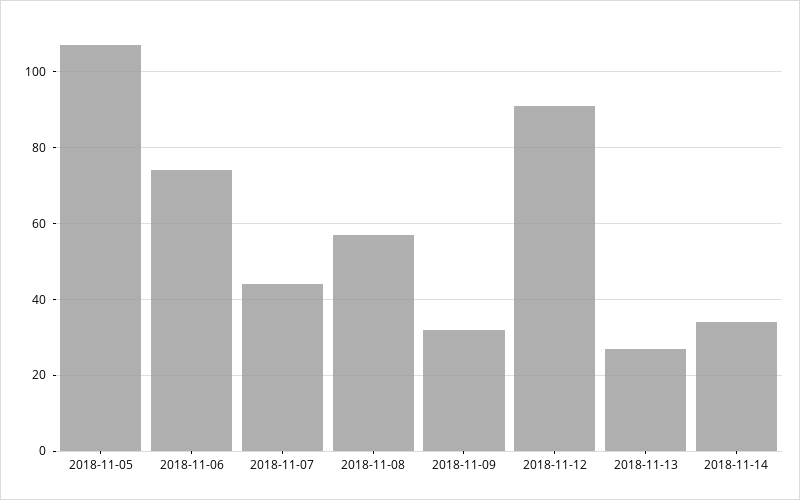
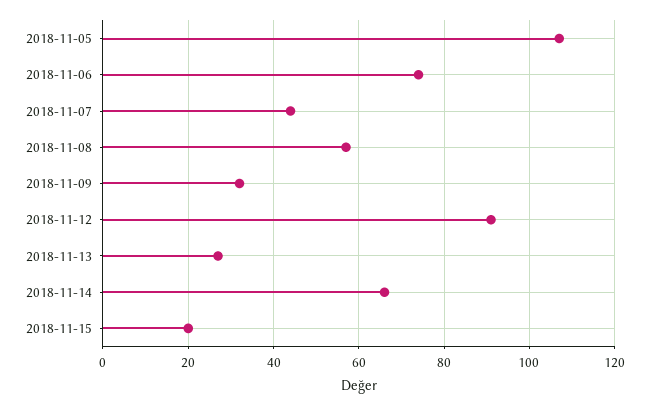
2018-11-14: 35 -> 65
2018-11-15: none -> 20

